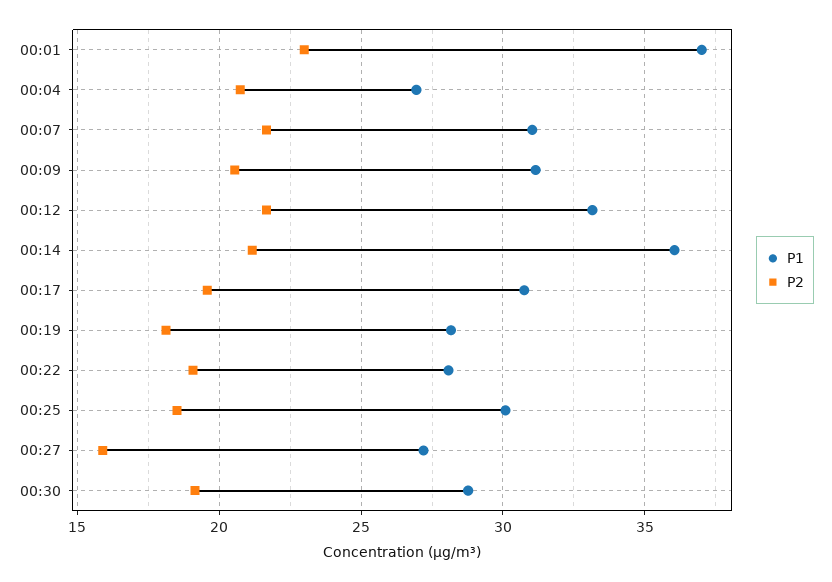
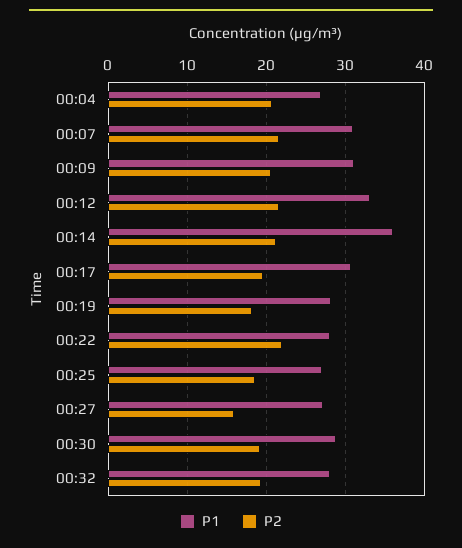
P1, 00:01: 37 -> none
P2, 00:01: 23 -> none
P2, 00:22: 19 -> 22
P1, 00:25: 30 -> 27
P1, 00:32: none -> 28
P2, 00:32: none -> 19

